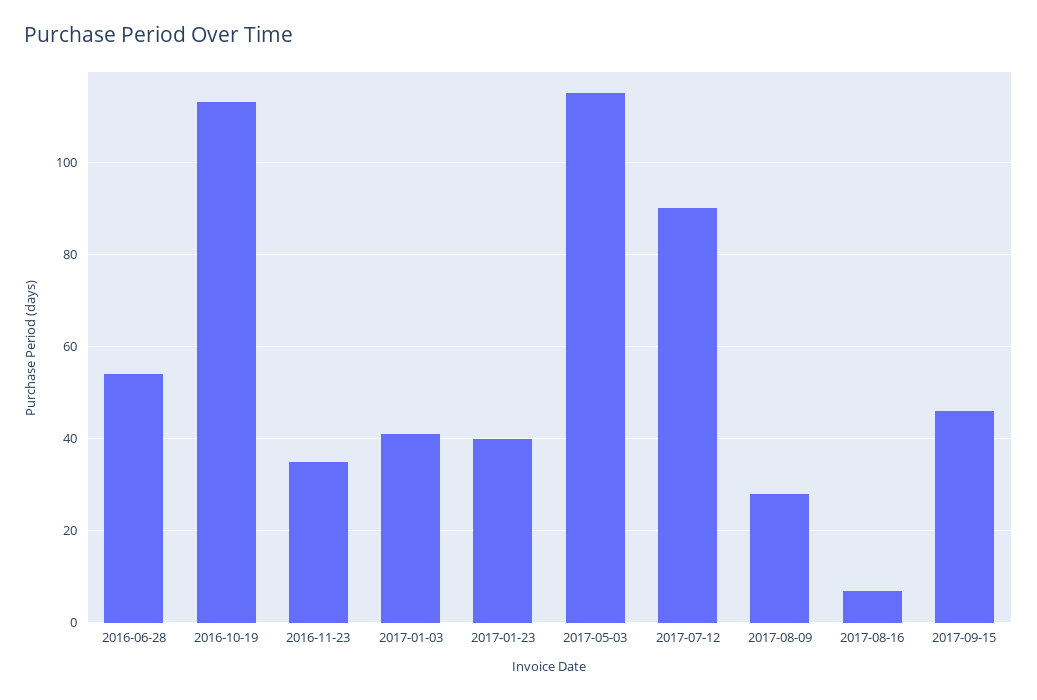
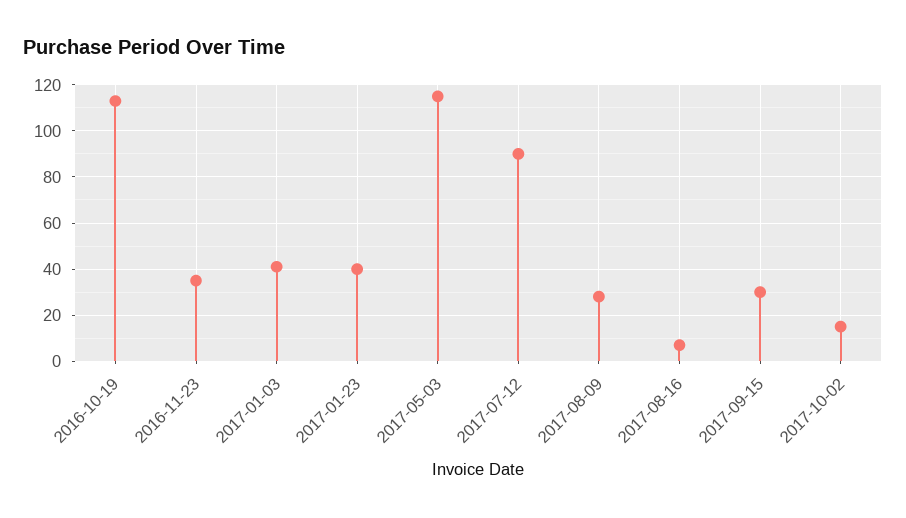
2016-06-28: 55 -> none
2017-09-15: 45 -> 30
2017-10-02: none -> 15

